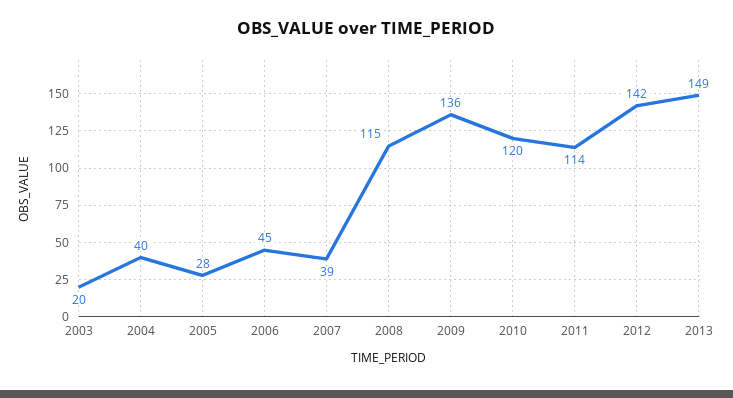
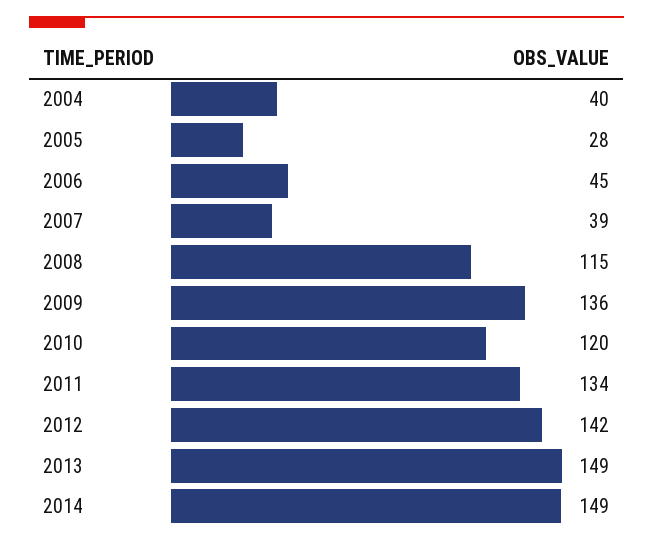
2003: 20 -> none
2011: 114 -> 134
2014: none -> 149

